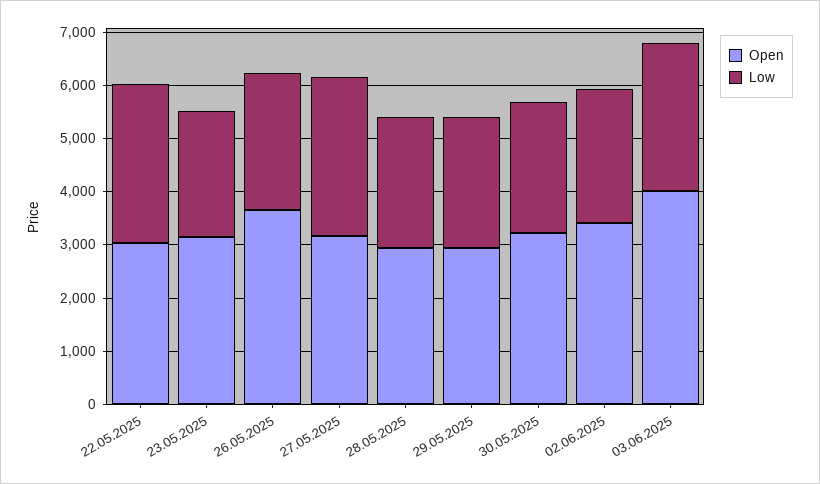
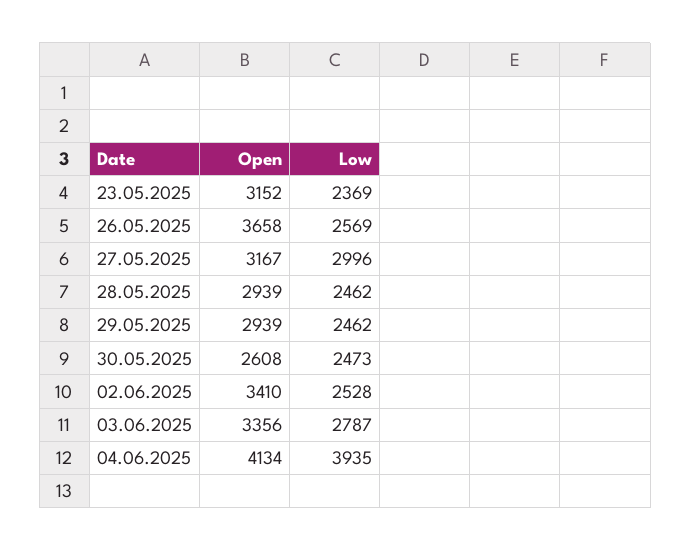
Open, 22.05.2025: 3000 -> none
Low, 22.05.2025: 3000 -> none
Open, 30.05.2025: 3200 -> 2608
Open, 03.06.2025: 4000 -> 3356
Open, 04.06.2025: none -> 4134
Low, 04.06.2025: none -> 3935

